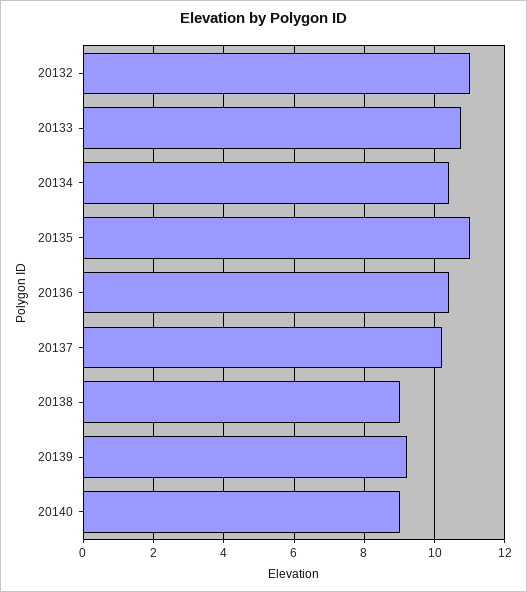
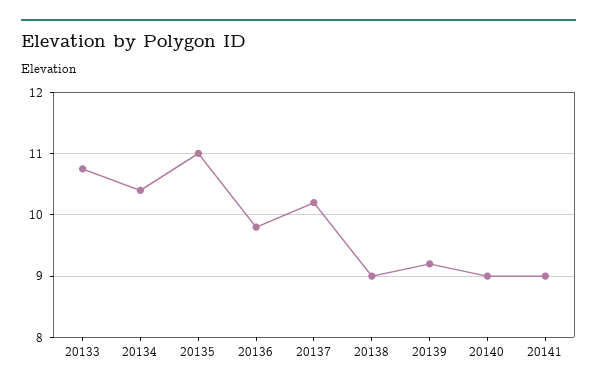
20132: 11 -> none
20136: 10.4 -> 9.8
20141: none -> 9

